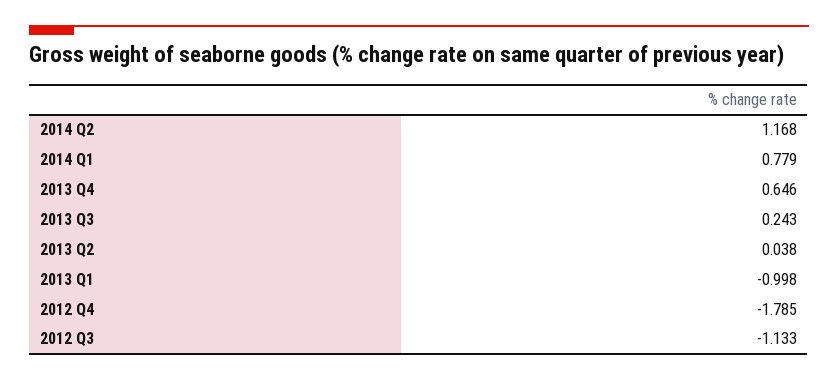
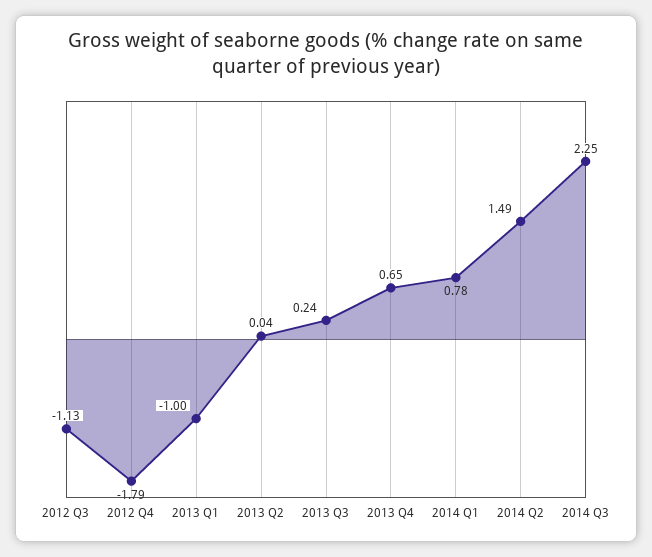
2014 Q2: 1.168 -> 1.49
2014 Q3: none -> 2.25

